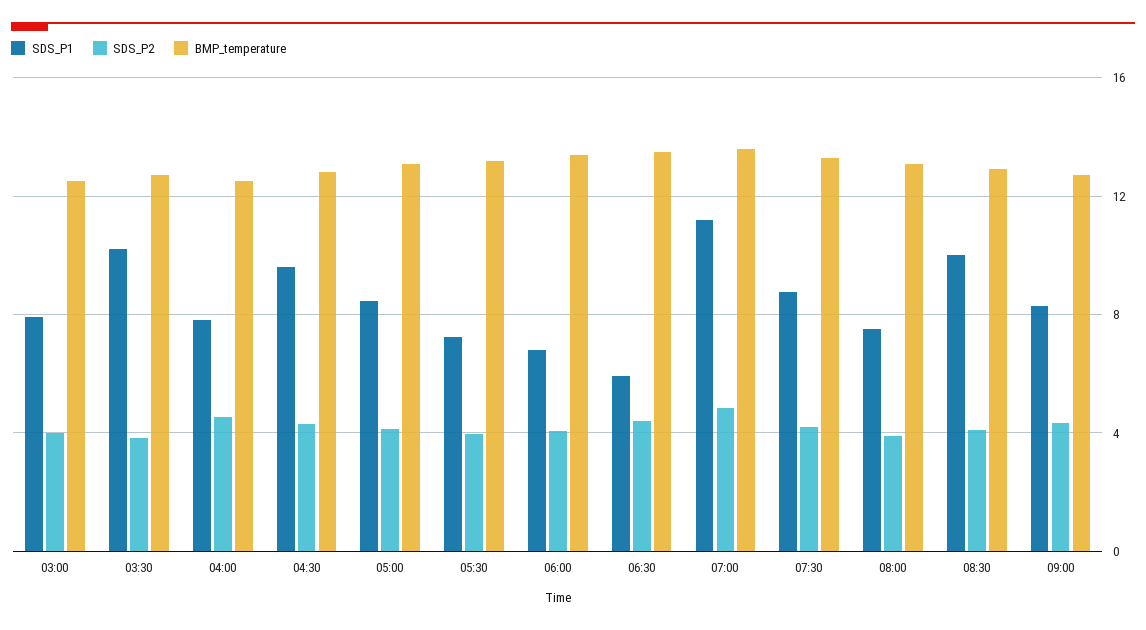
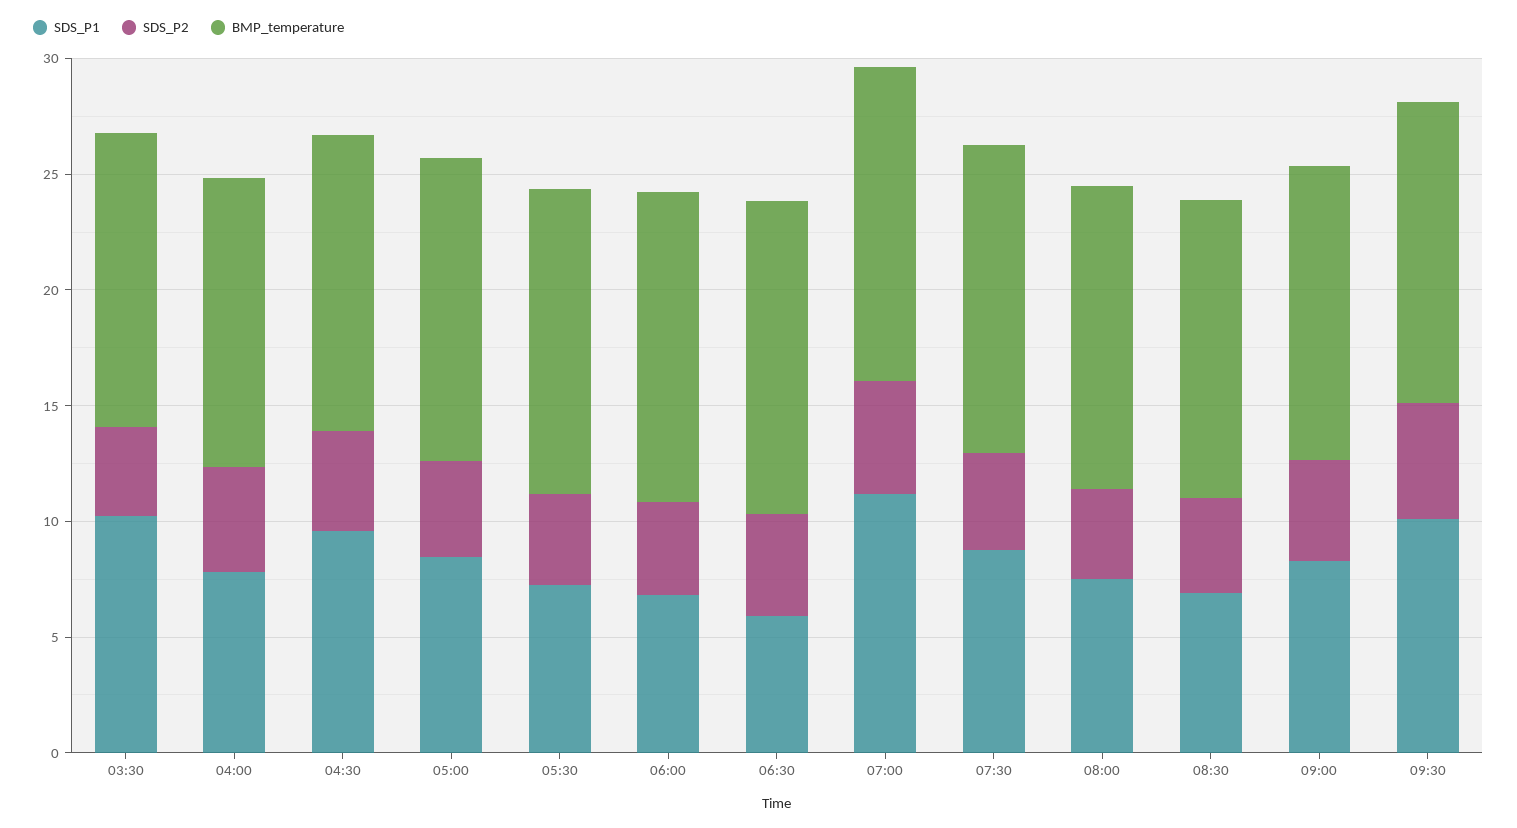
SDS_P1, 03:00: 8 -> none
SDS_P2, 03:00: 4 -> none
BMP_temperature, 03:00: 12.5 -> none
SDS_P1, 08:30: 10 -> 7
SDS_P1, 09:30: none -> 10
SDS_P2, 09:30: none -> 5
BMP_temperature, 09:30: none -> 13

